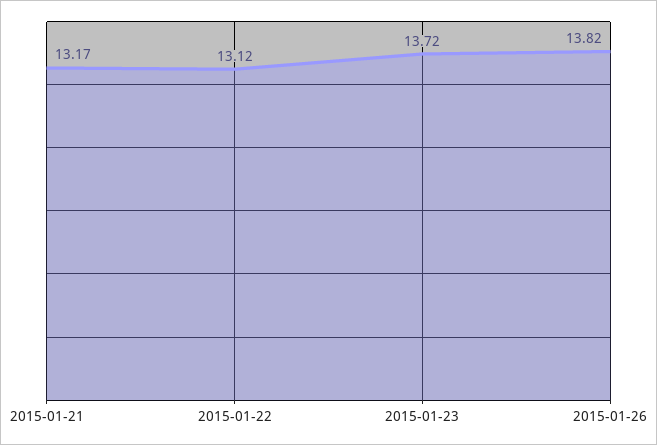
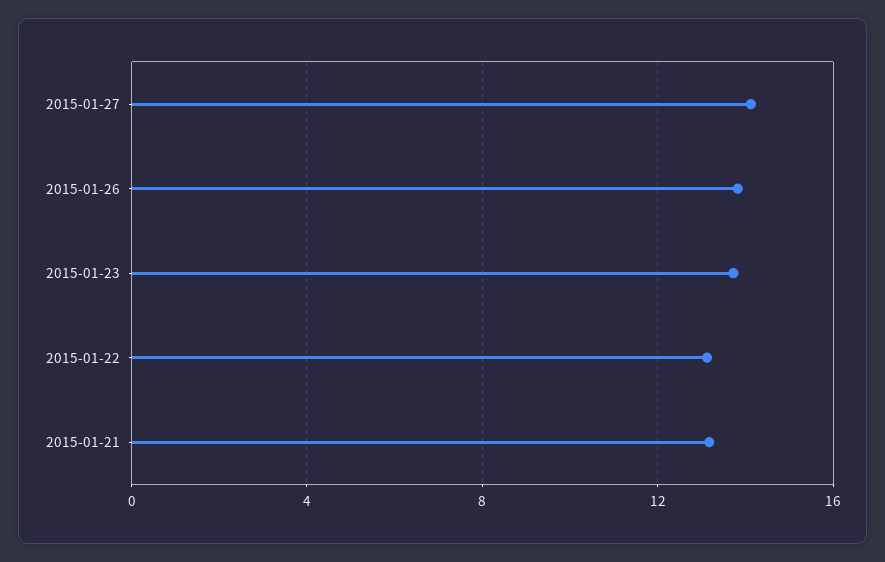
2015-01-27: none -> 14

